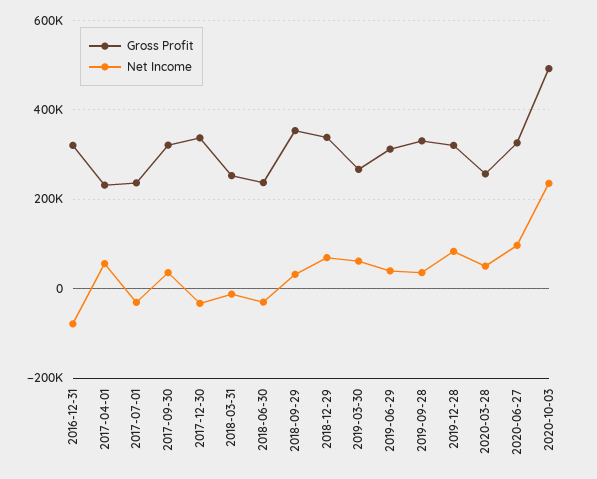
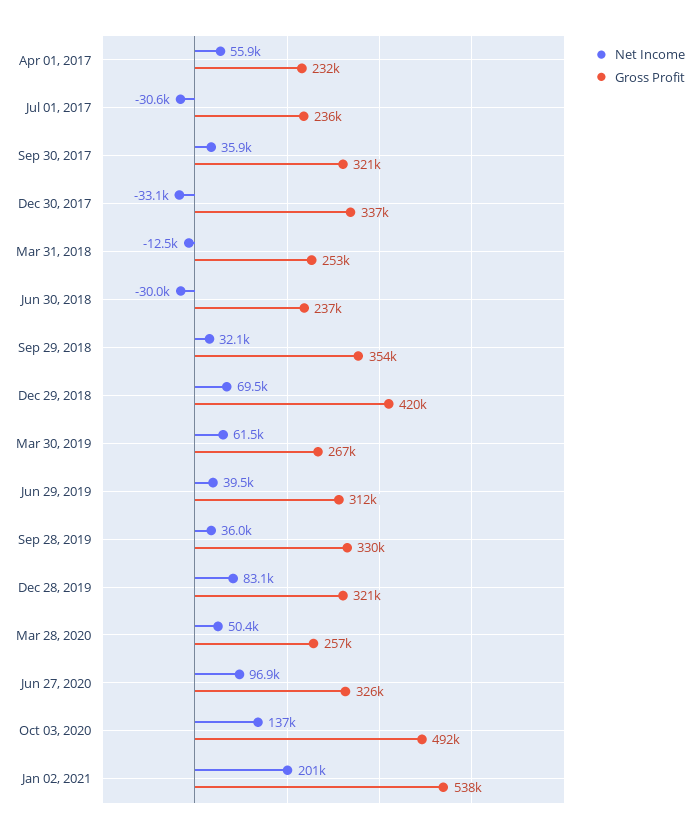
Gross Profit, 2016-12-31: 320000 -> none
Net Income, 2016-12-31: -80000 -> none
Gross Profit, 2018-12-29: 340000 -> 420000
Net Income, 2020-10-03: 240000 -> 137000
Net Income, Jan 02, 2021: none -> 201000
Gross Profit, Jan 02, 2021: none -> 538000

